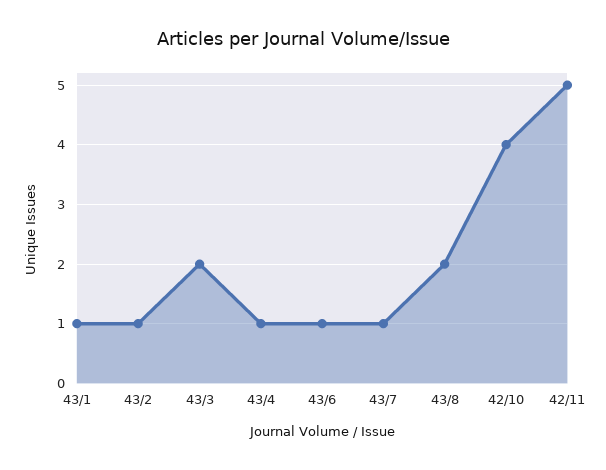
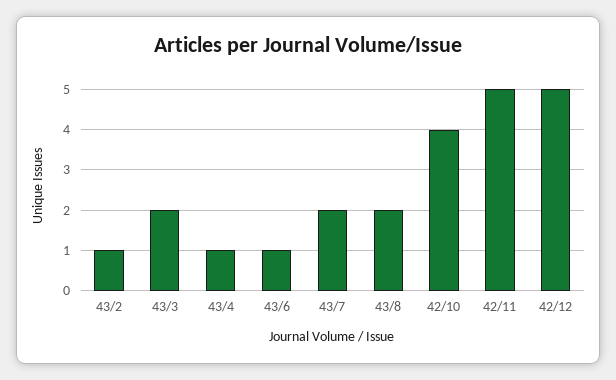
43/1: 1 -> none
43/7: 1 -> 2
42/12: none -> 5

